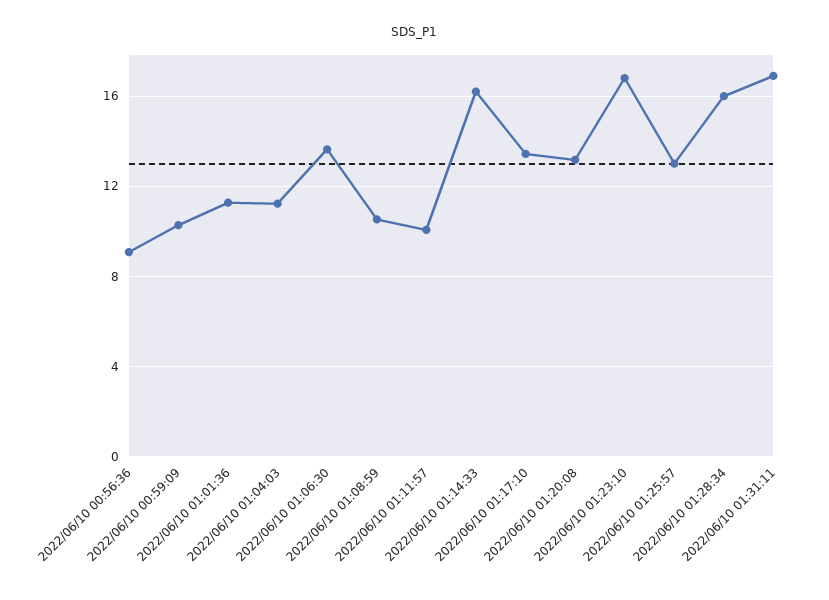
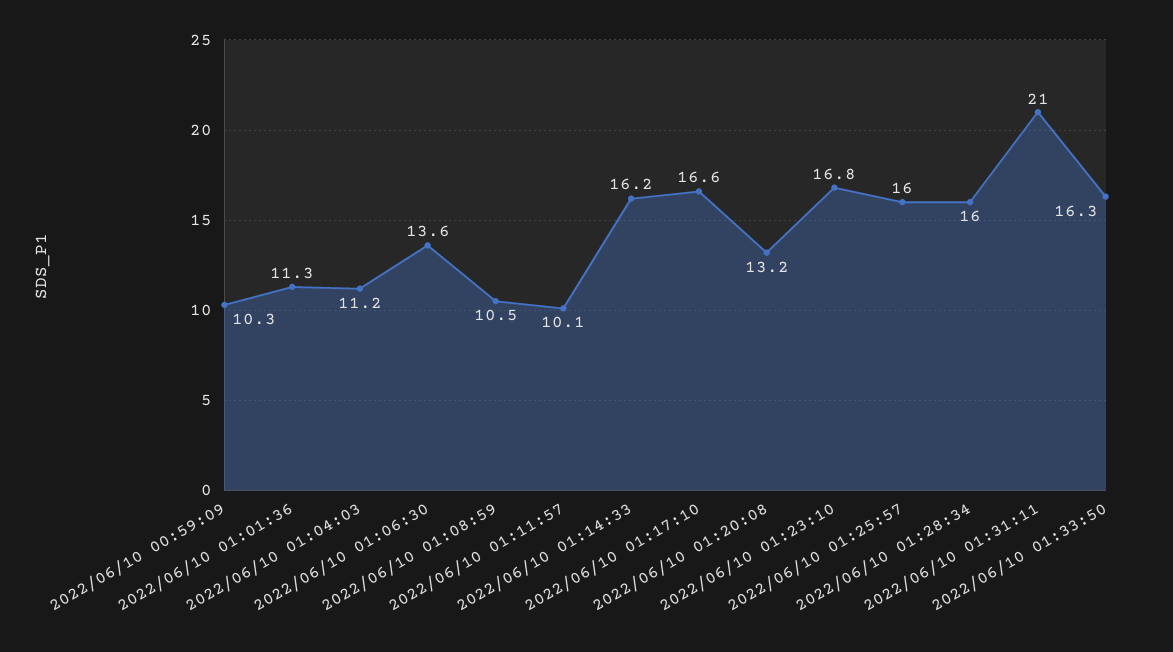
2022/06/10 00:56:36: 9 -> none
2022/06/10 01:17:10: 13.5 -> 16.6
2022/06/10 01:25:57: 13 -> 16
2022/06/10 01:31:11: 17 -> 21
2022/06/10 01:33:50: none -> 16.3

